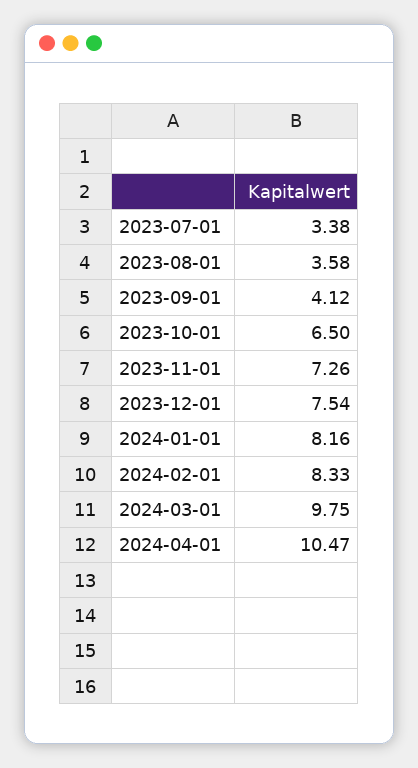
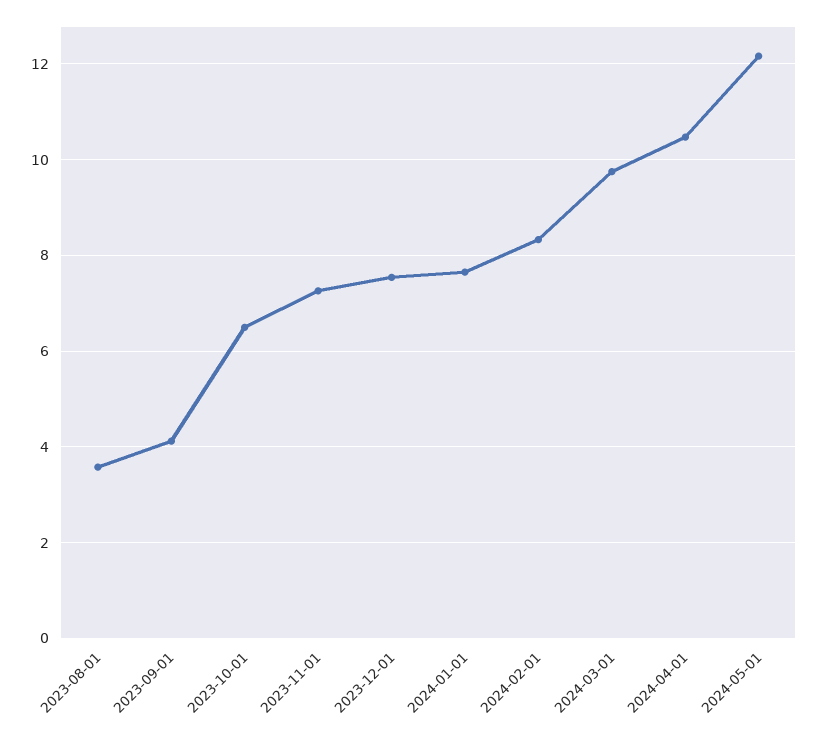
2023-07-01: 3.38 -> none
2024-01-01: 8.16 -> 7.6
2024-05-01: none -> 12.2

